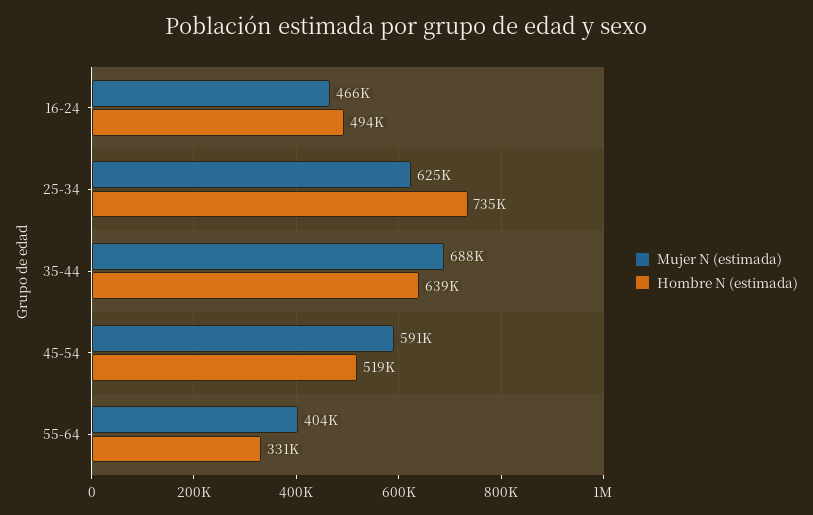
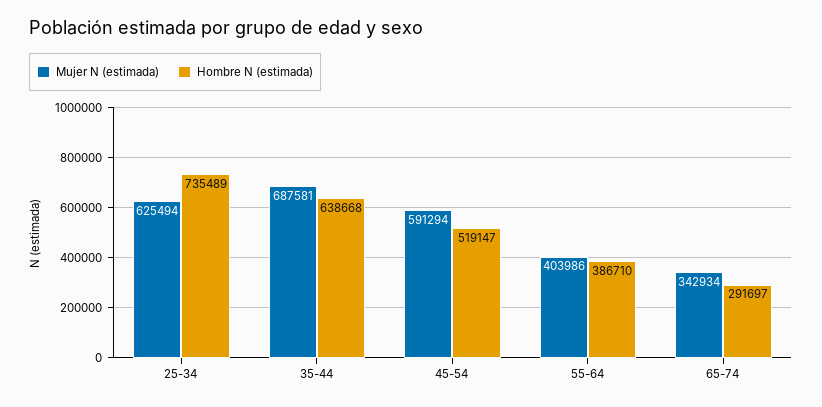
Mujer N (estimada), 16-24: 466000 -> none
Hombre N (estimada), 16-24: 494000 -> none
Hombre N (estimada), 55-64: 331000 -> 386710
Mujer N (estimada), 65-74: none -> 342934
Hombre N (estimada), 65-74: none -> 291697

